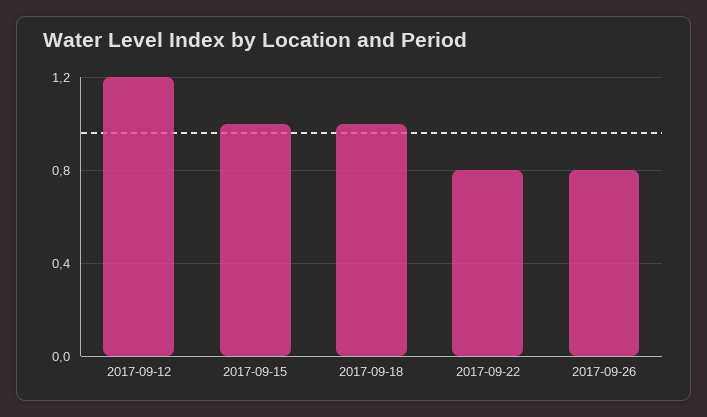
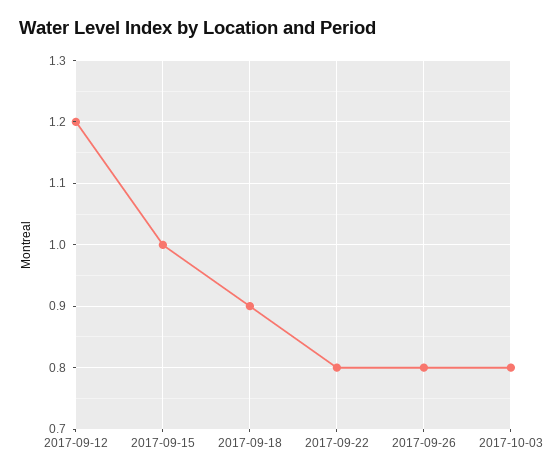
2017-09-18: 1 -> 0.9
2017-10-03: none -> 0.8

